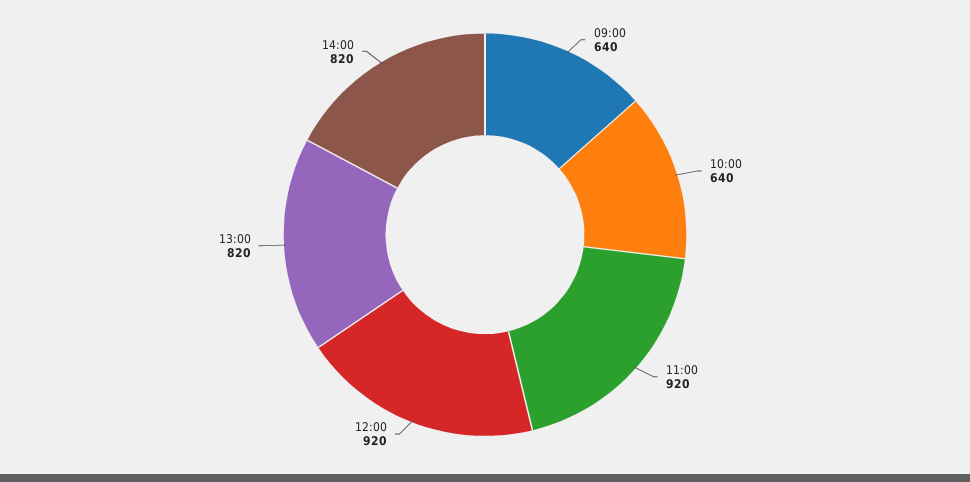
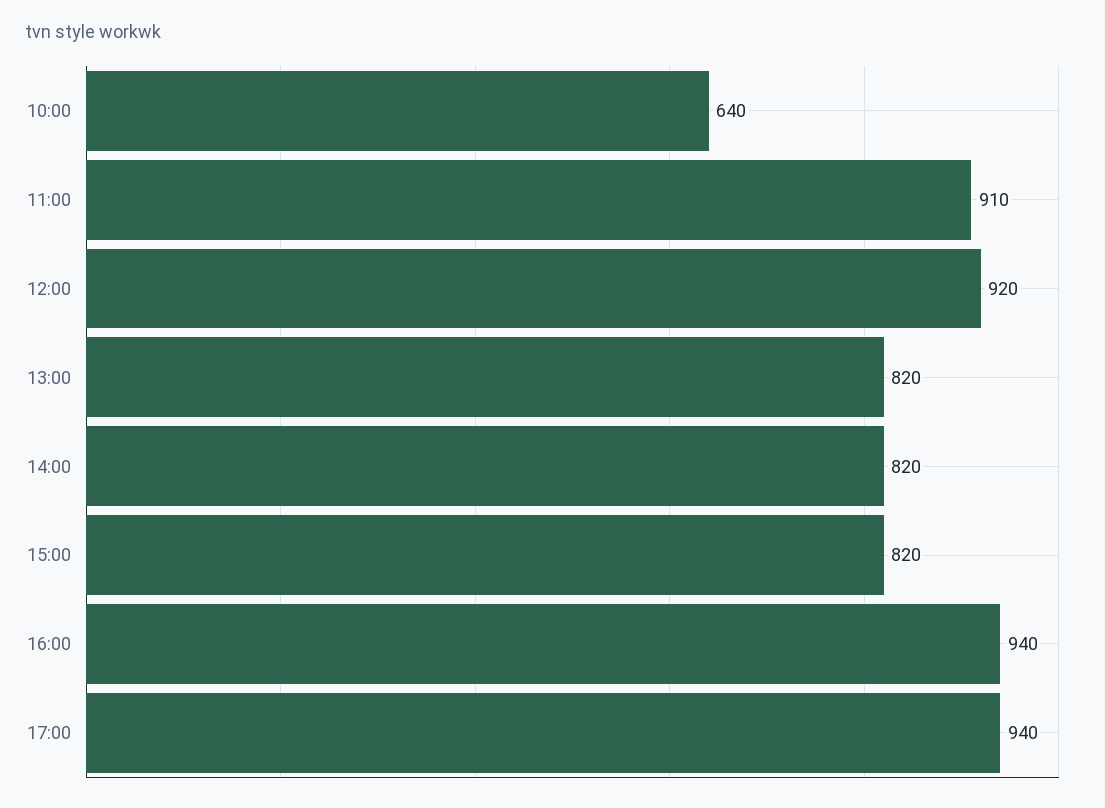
09:00: 640 -> none
11:00: 920 -> 910
15:00: none -> 820
16:00: none -> 940
17:00: none -> 940

